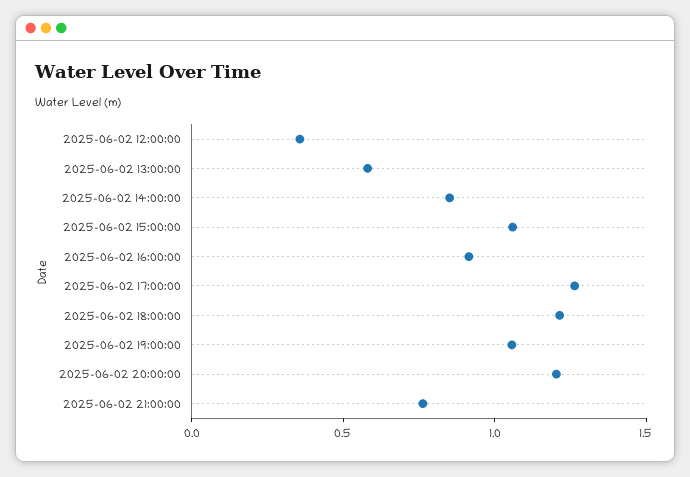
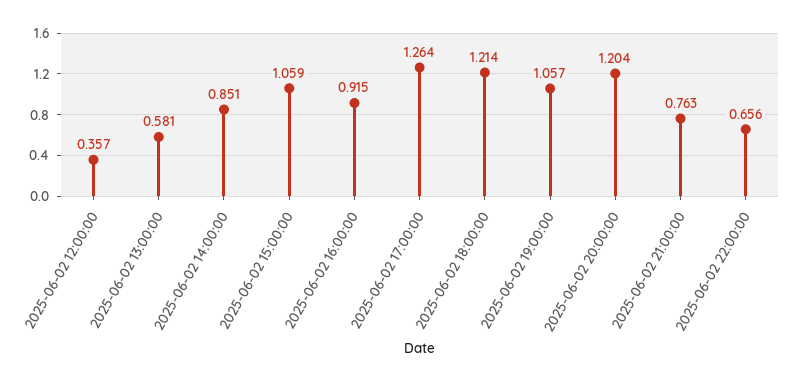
2025-06-02 22:00:00: none -> 0.656

